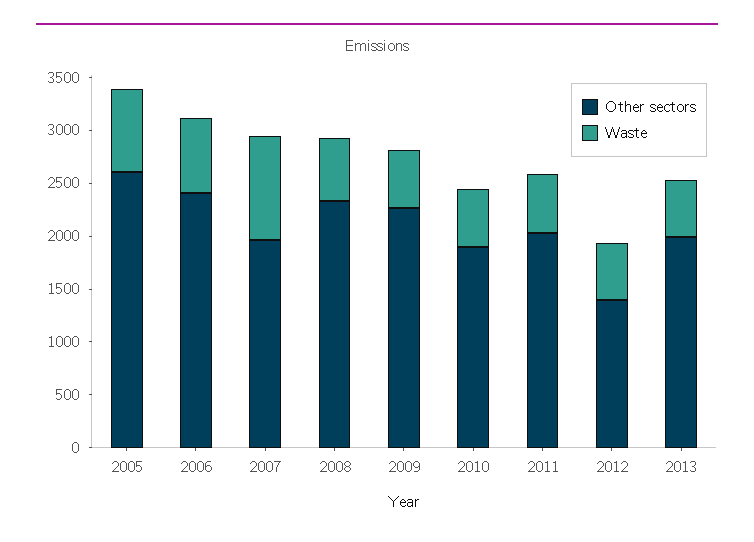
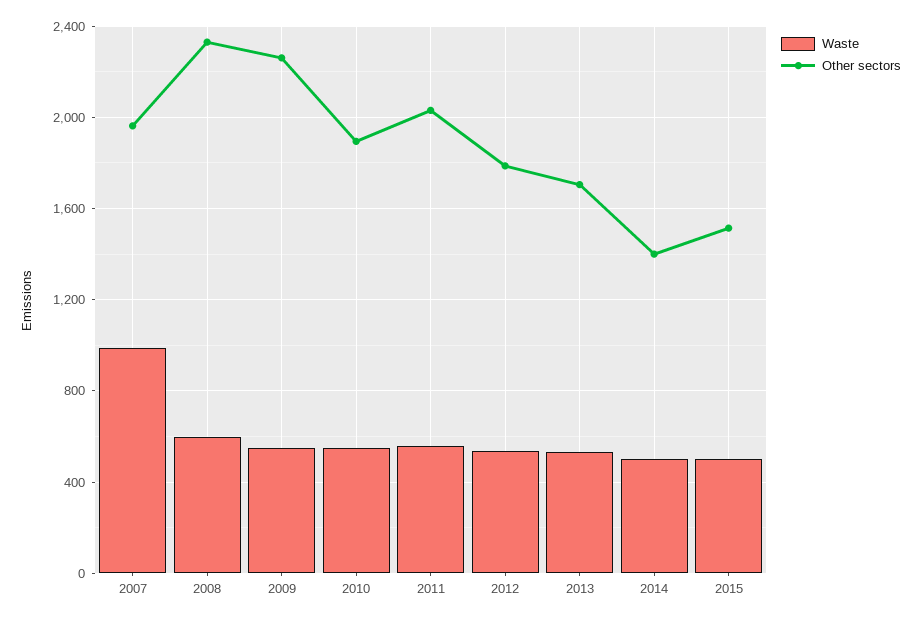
Other sectors, 2005: 2600 -> none
Waste, 2005: 800 -> none
Other sectors, 2006: 2400 -> none
Waste, 2006: 700 -> none
Other sectors, 2012: 1400 -> 1800
Other sectors, 2013: 2000 -> 1700
Waste, 2014: none -> 500
Other sectors, 2014: none -> 1400
Waste, 2015: none -> 500
Other sectors, 2015: none -> 1500

